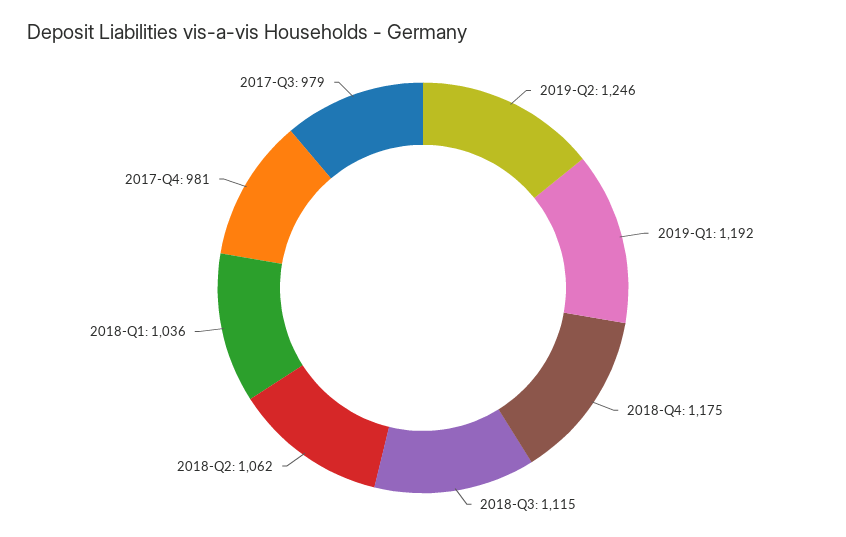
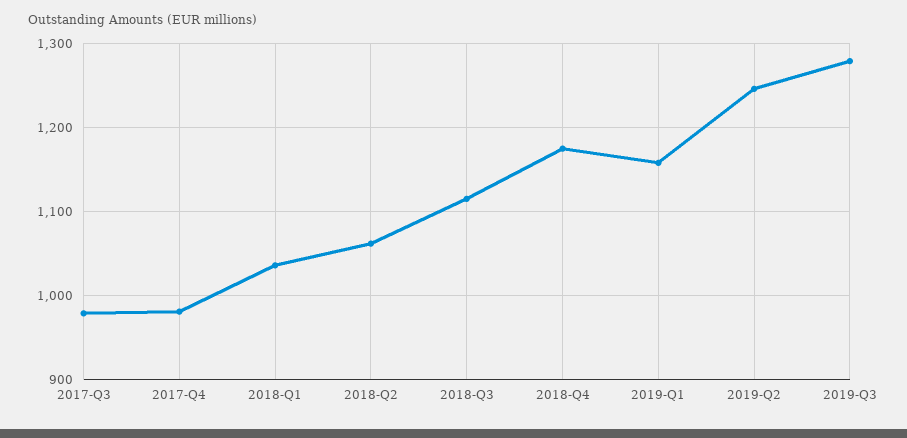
2019-Q1: 1192 -> 1160
2019-Q3: none -> 1280

